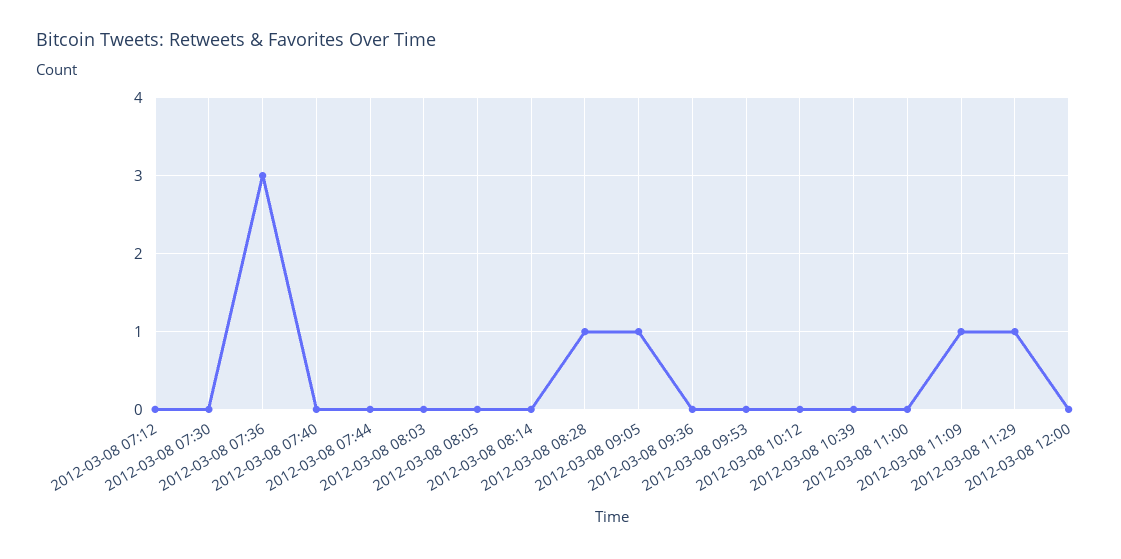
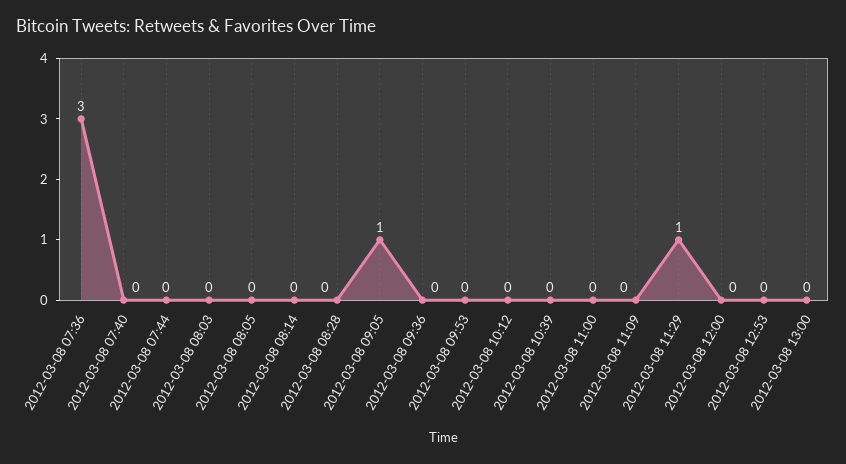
2012-03-08 07:12: 0 -> none
2012-03-08 07:30: 0 -> none
2012-03-08 08:28: 1 -> 0
2012-03-08 11:09: 1 -> 0
2012-03-08 12:53: none -> 0
2012-03-08 13:00: none -> 0

